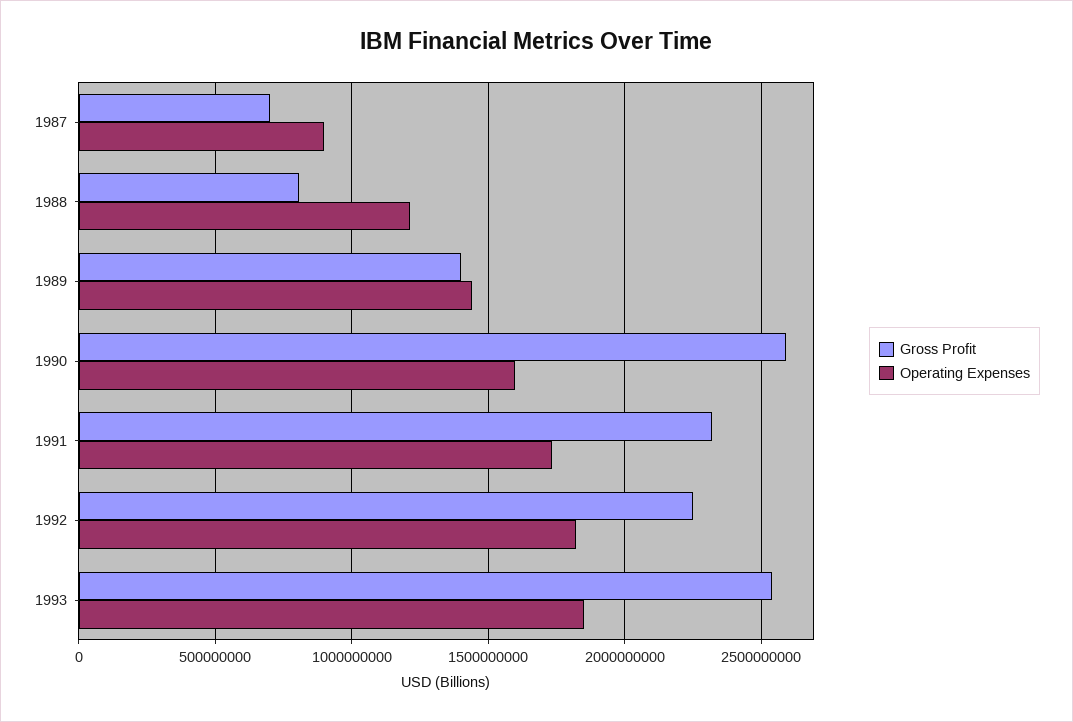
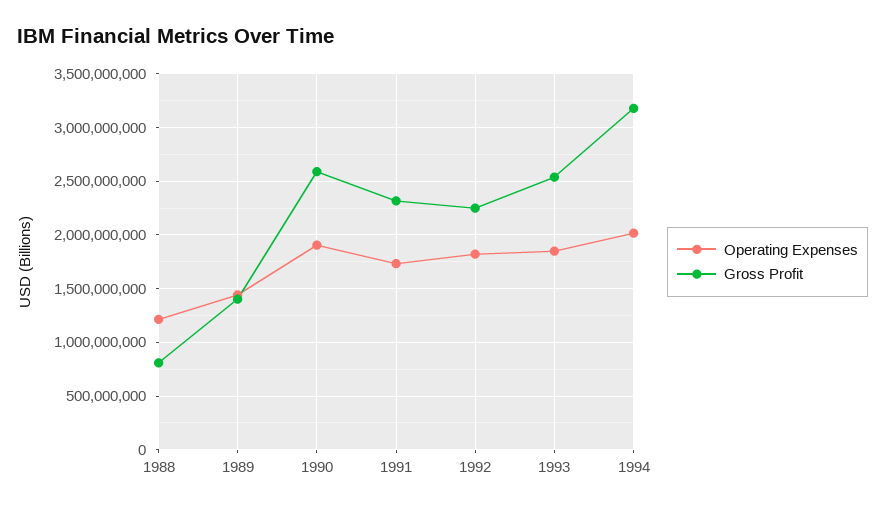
Gross Profit, 1987: 700000000 -> none
Operating Expenses, 1987: 900000000 -> none
Operating Expenses, 1990: 1600000000 -> 1900000000
Operating Expenses, 1994: none -> 2000000000
Gross Profit, 1994: none -> 3200000000

